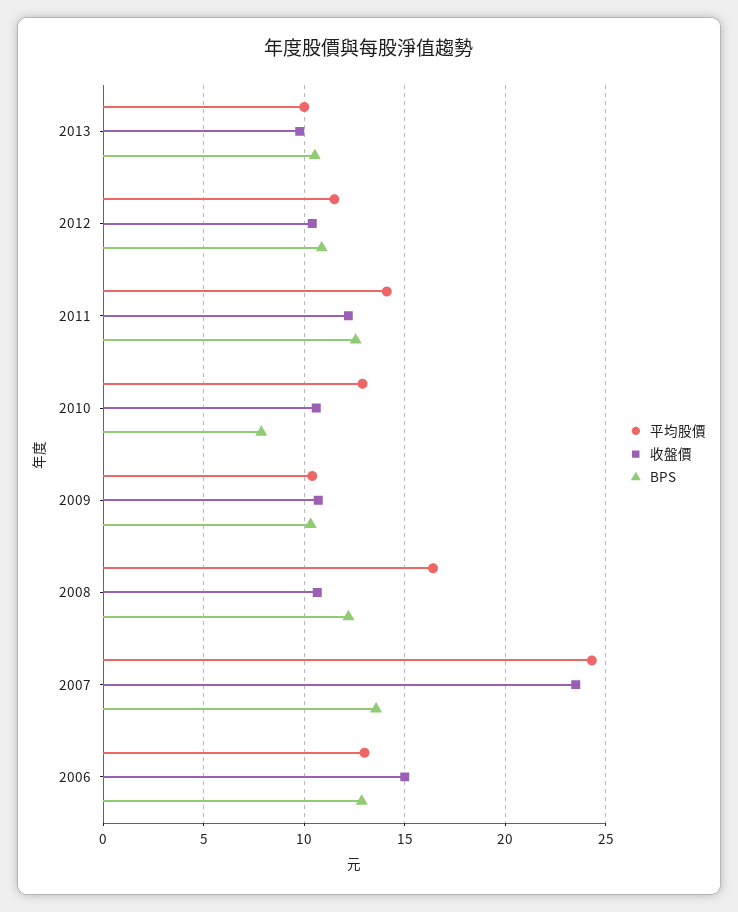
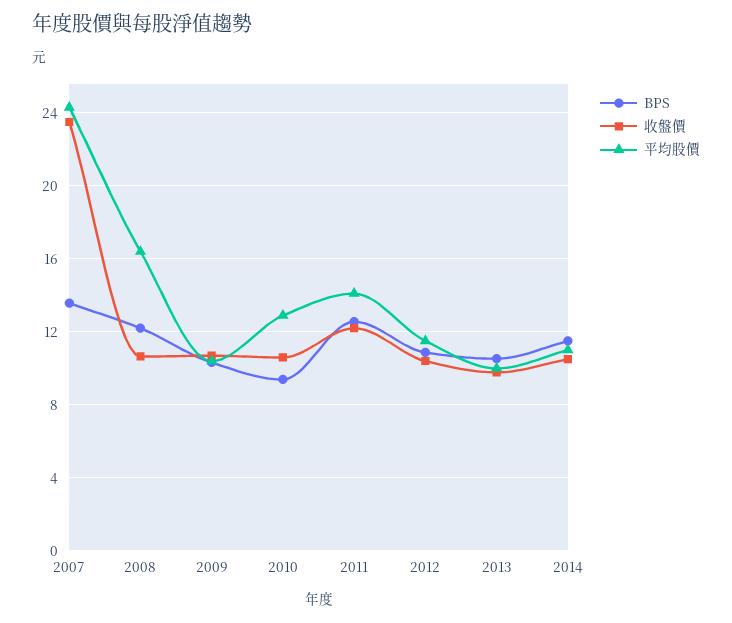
BPS, 2010: 8 -> 9.5
平均股價, 2006: 13 -> none
收盤價, 2006: 15 -> none
BPS, 2006: 13 -> none
BPS, 2014: none -> 11.5
收盤價, 2014: none -> 10.5
平均股價, 2014: none -> 11

